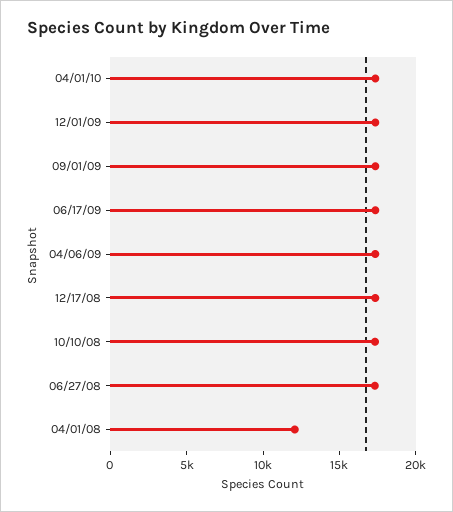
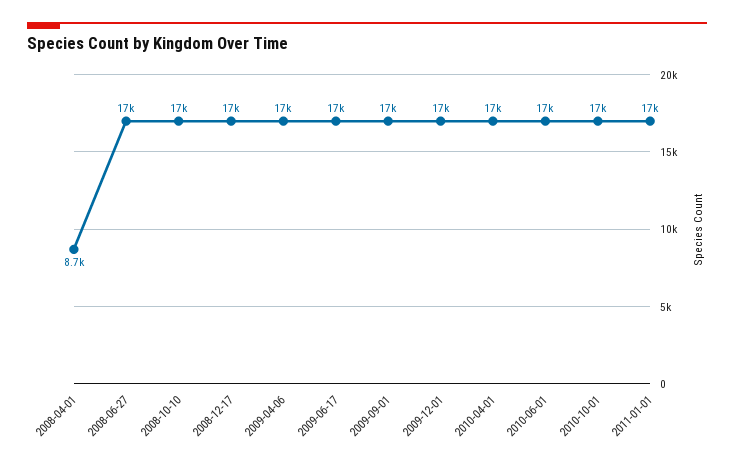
04/01/08: 12000 -> 8700
2010-06-01: none -> 17000
2010-10-01: none -> 17000
2011-01-01: none -> 17000

